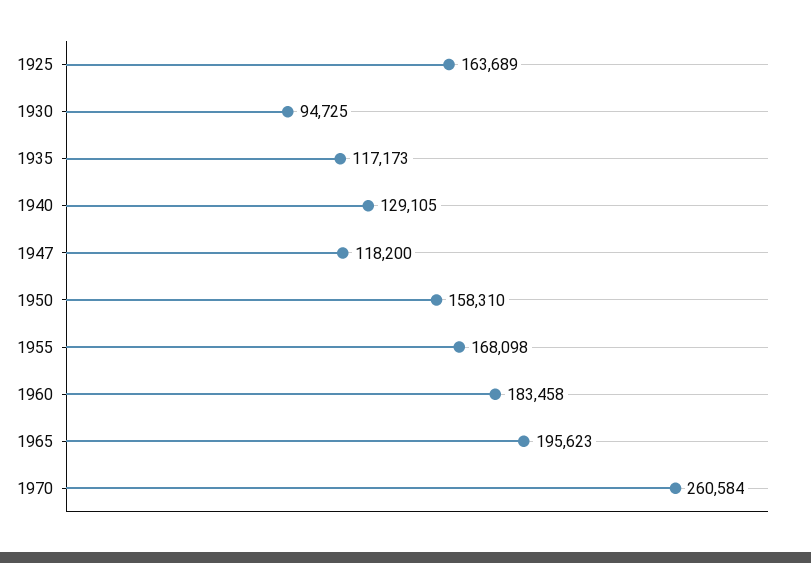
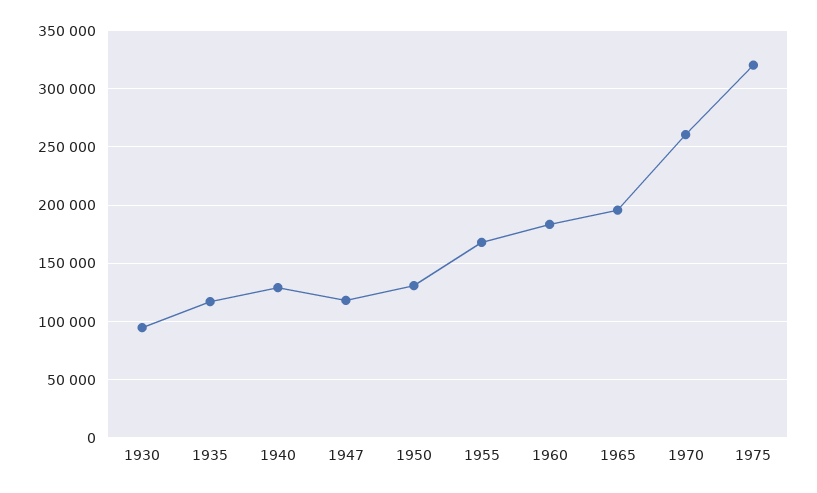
1925: 163689 -> none
1950: 158310 -> 130000
1975: none -> 320000

